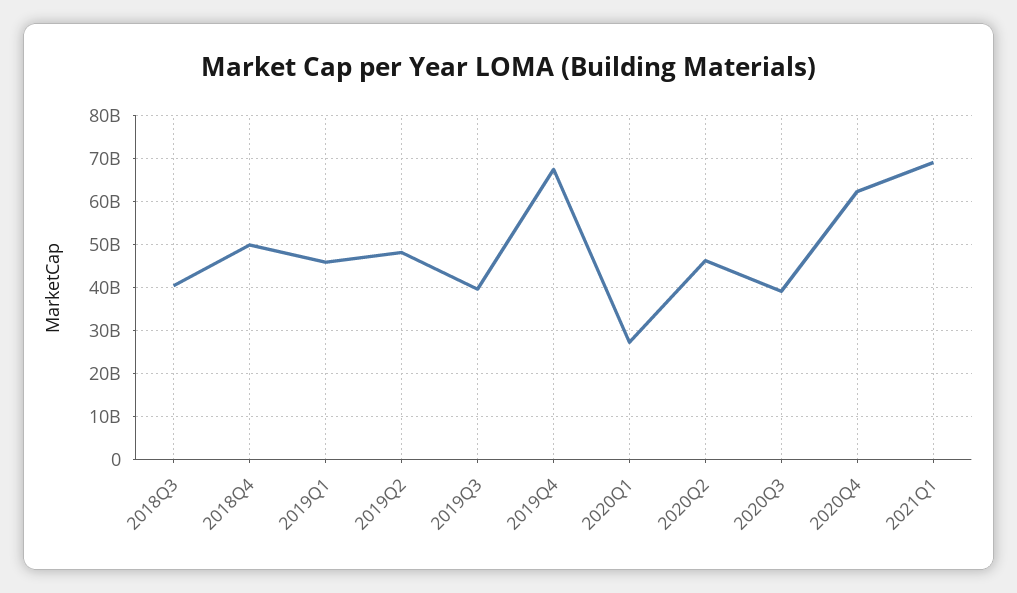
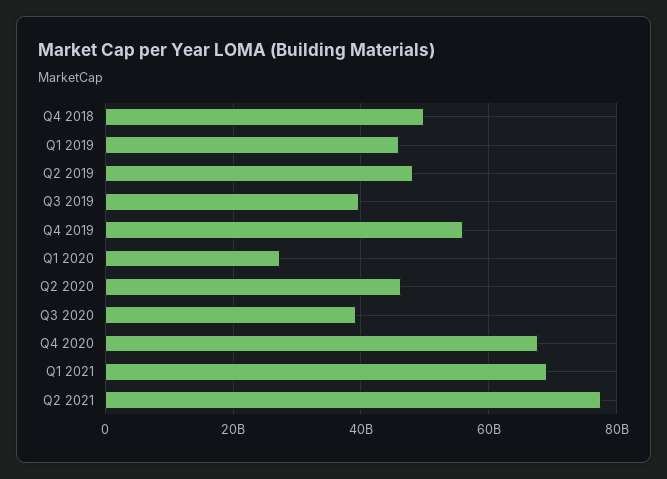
2018Q3: 40000000000 -> none
2019Q4: 68000000000 -> 56000000000
2020Q4: 62000000000 -> 68000000000
Q2 2021: none -> 78000000000

